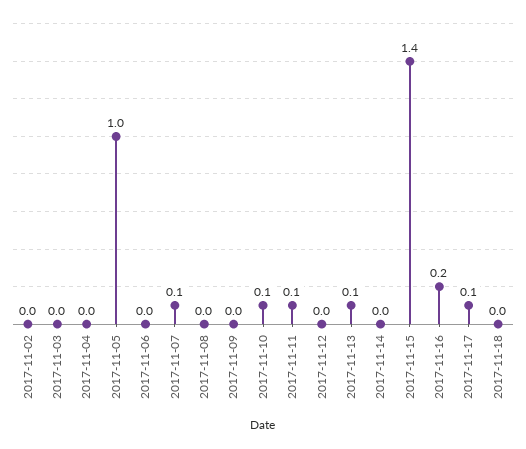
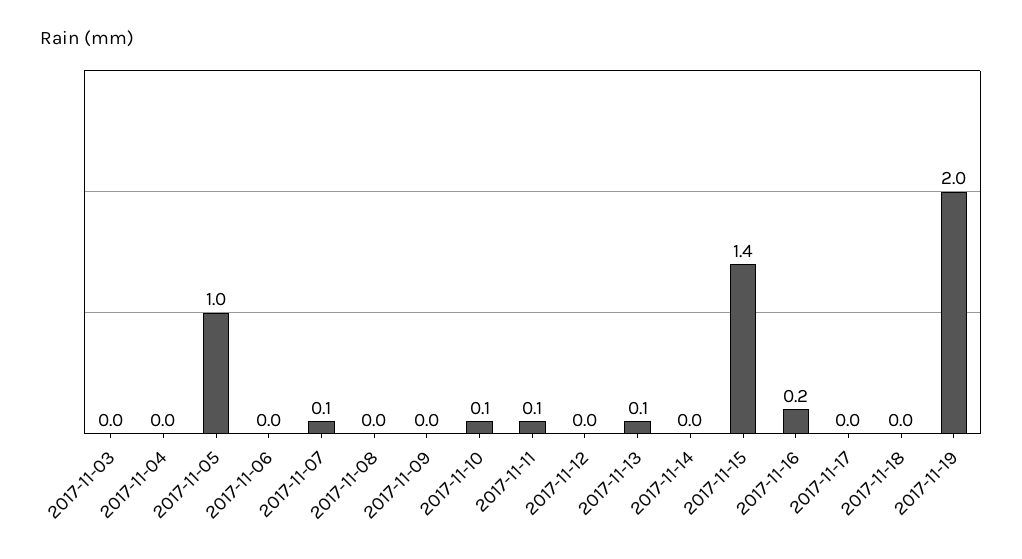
2017-11-02: 0 -> none
2017-11-17: 0.1 -> 0
2017-11-19: none -> 2

